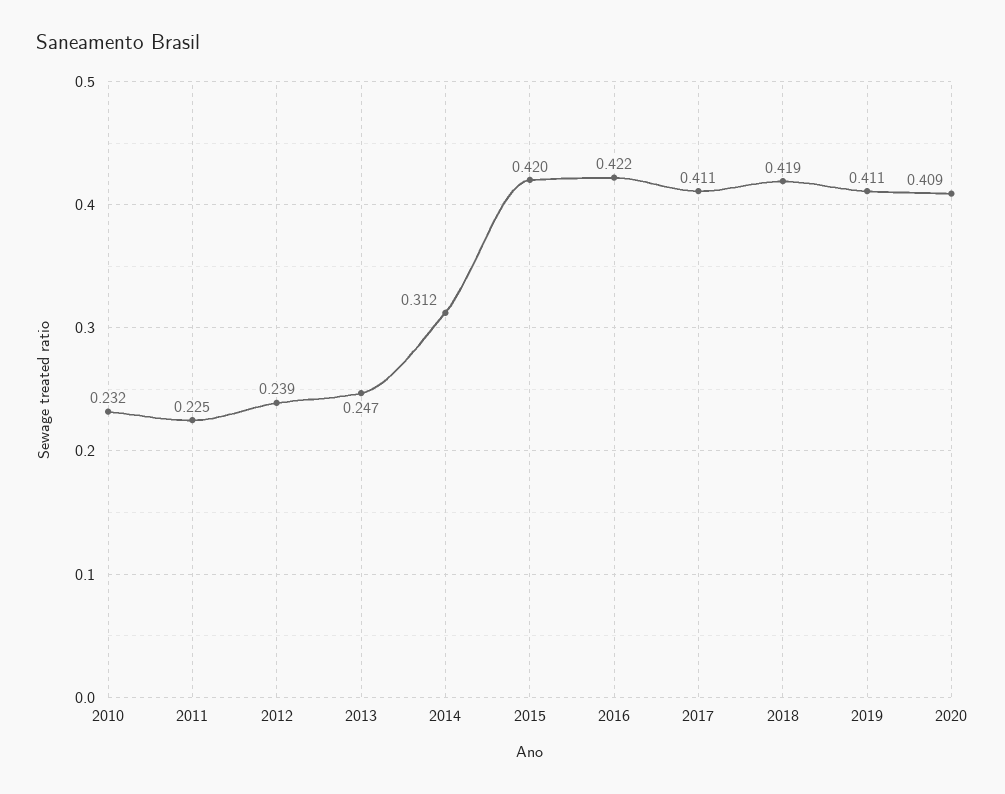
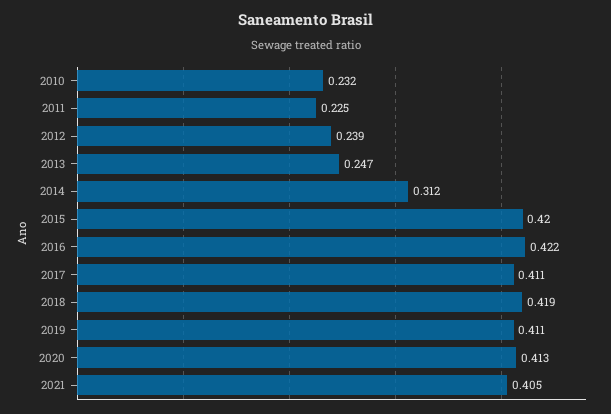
2020: 0.409 -> 0.413
2021: none -> 0.405

